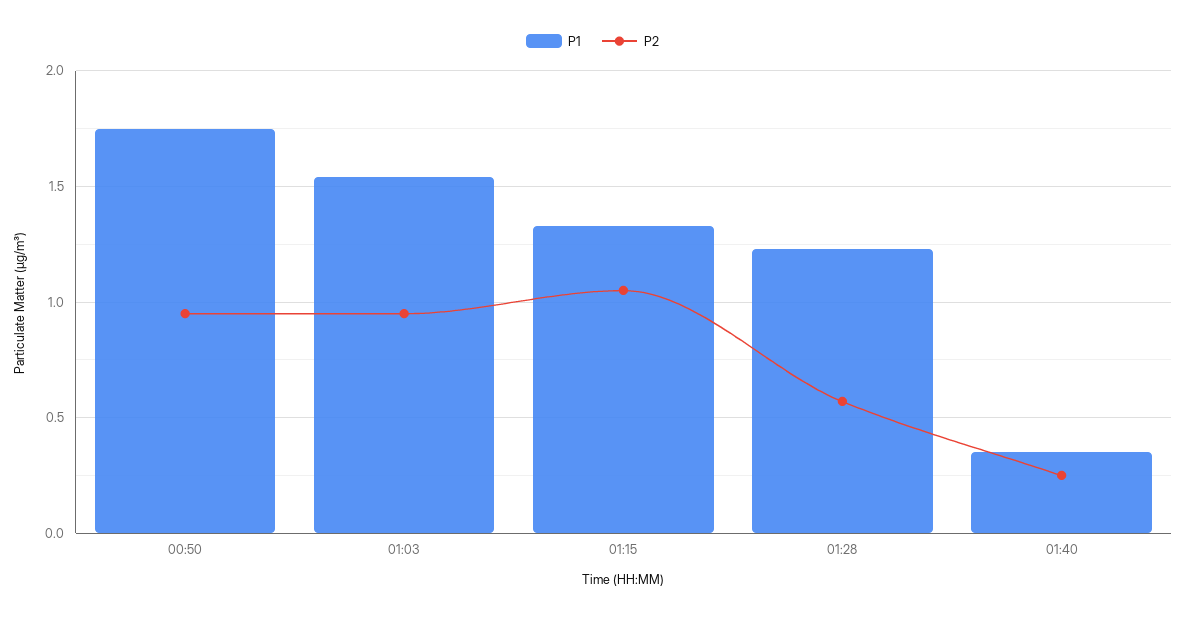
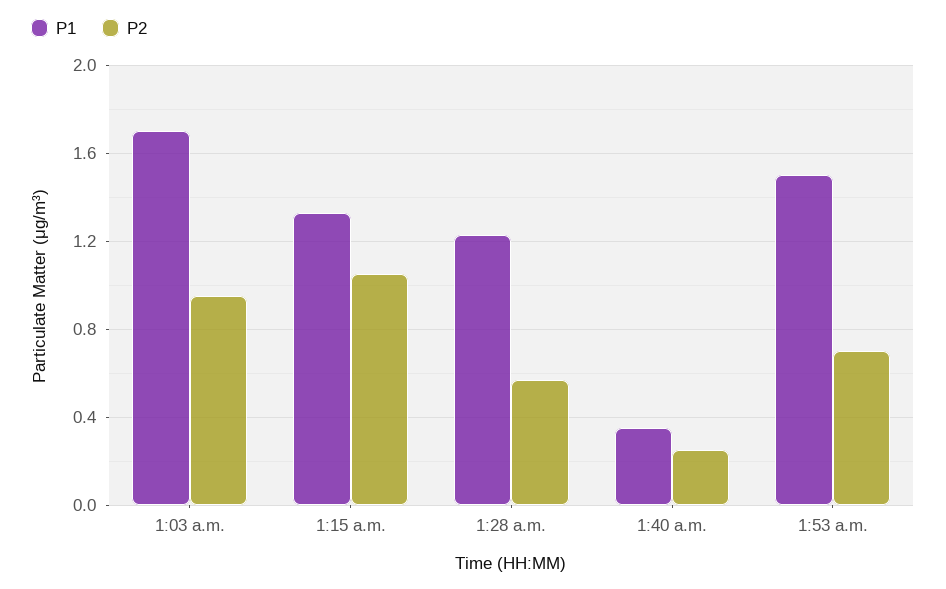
P1, 00:50: 1.75 -> none
P2, 00:50: 0.95 -> none
P1, 01:03: 1.55 -> 1.7
P1, 1:53 a.m.: none -> 1.5
P2, 1:53 a.m.: none -> 0.7

